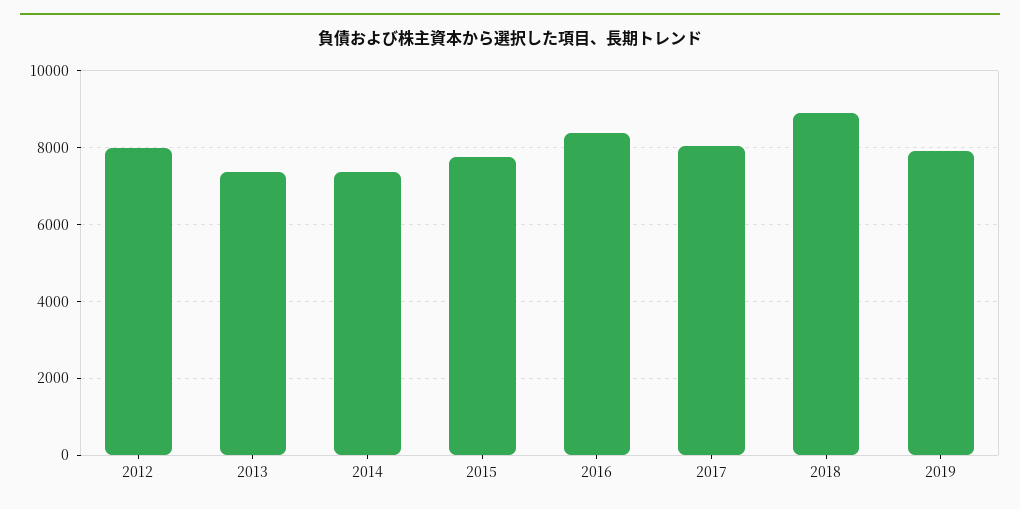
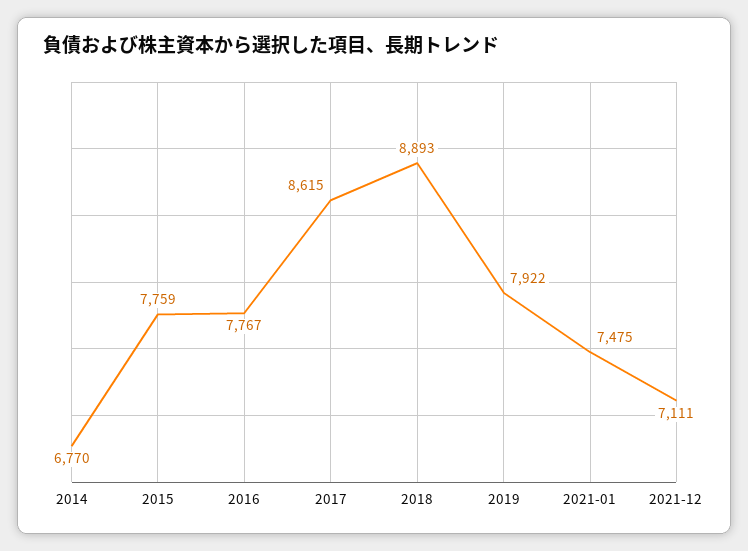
2012: 8000 -> none
2013: 7400 -> none
2014: 7400 -> 6770
2016: 8400 -> 7767
2017: 8000 -> 8615
2021-01: none -> 7475
2021-12: none -> 7111

